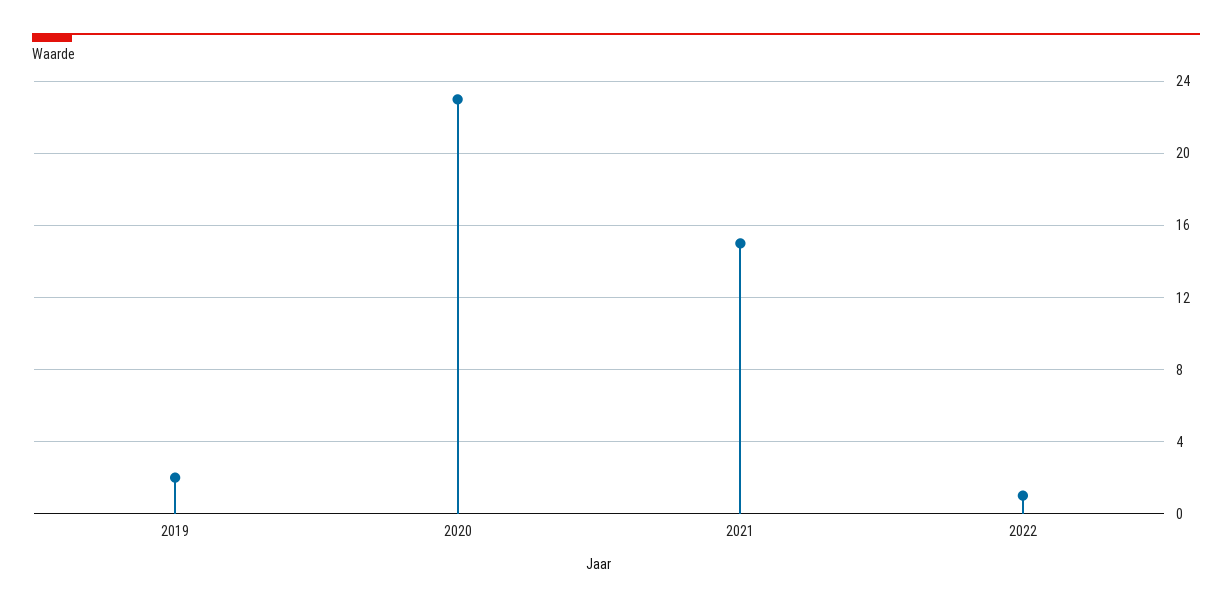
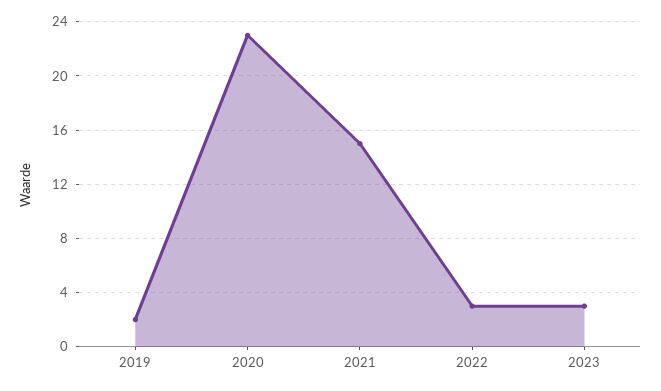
2022: 1 -> 3
2023: none -> 3

